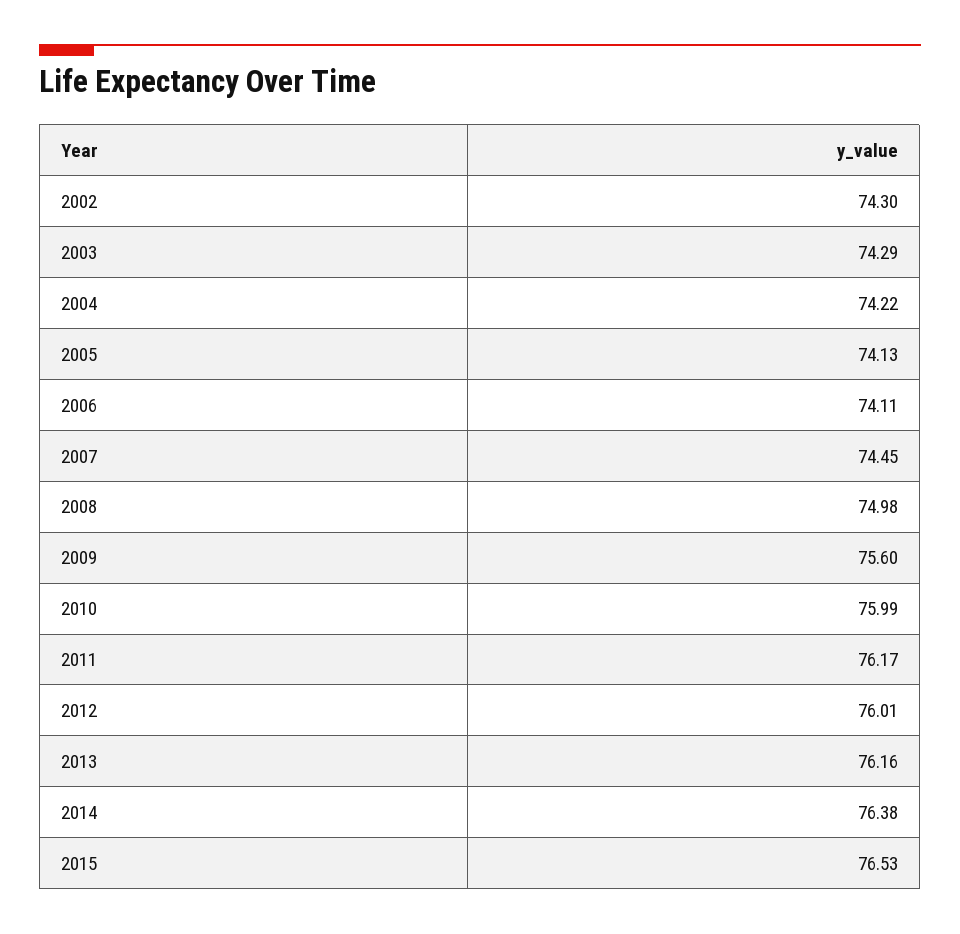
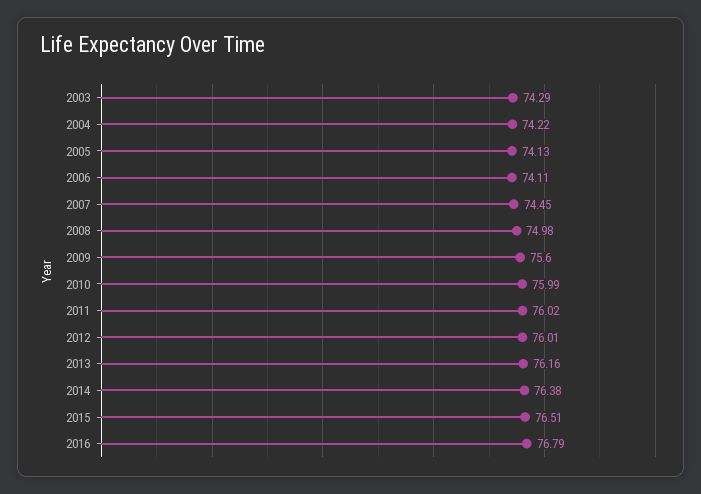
2002: 74.3 -> none
2011: 76.17 -> 76.02
2015: 76.53 -> 76.51
2016: none -> 76.79

